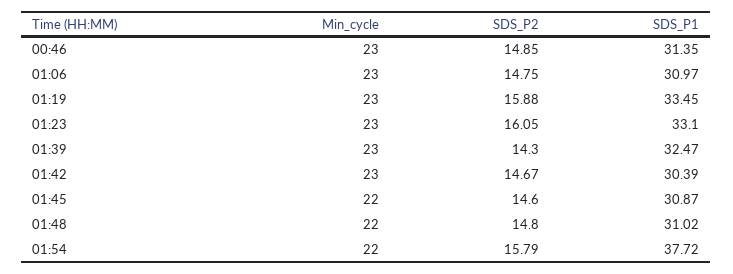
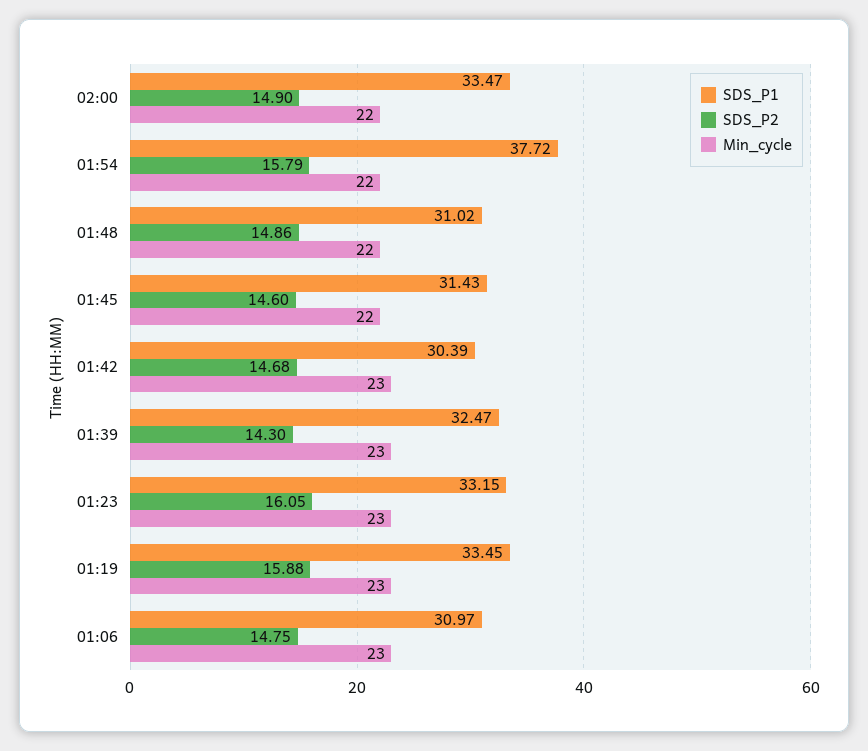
Min_cycle, 00:46: 23 -> none
SDS_P2, 00:46: 14.85 -> none
SDS_P1, 00:46: 31.35 -> none
SDS_P1, 01:23: 33.1 -> 33.15
SDS_P2, 01:42: 14.67 -> 14.68
SDS_P1, 01:45: 30.87 -> 31.43
SDS_P2, 01:48: 14.8 -> 14.86
SDS_P1, 02:00: none -> 33.47
SDS_P2, 02:00: none -> 14.9
Min_cycle, 02:00: none -> 22

